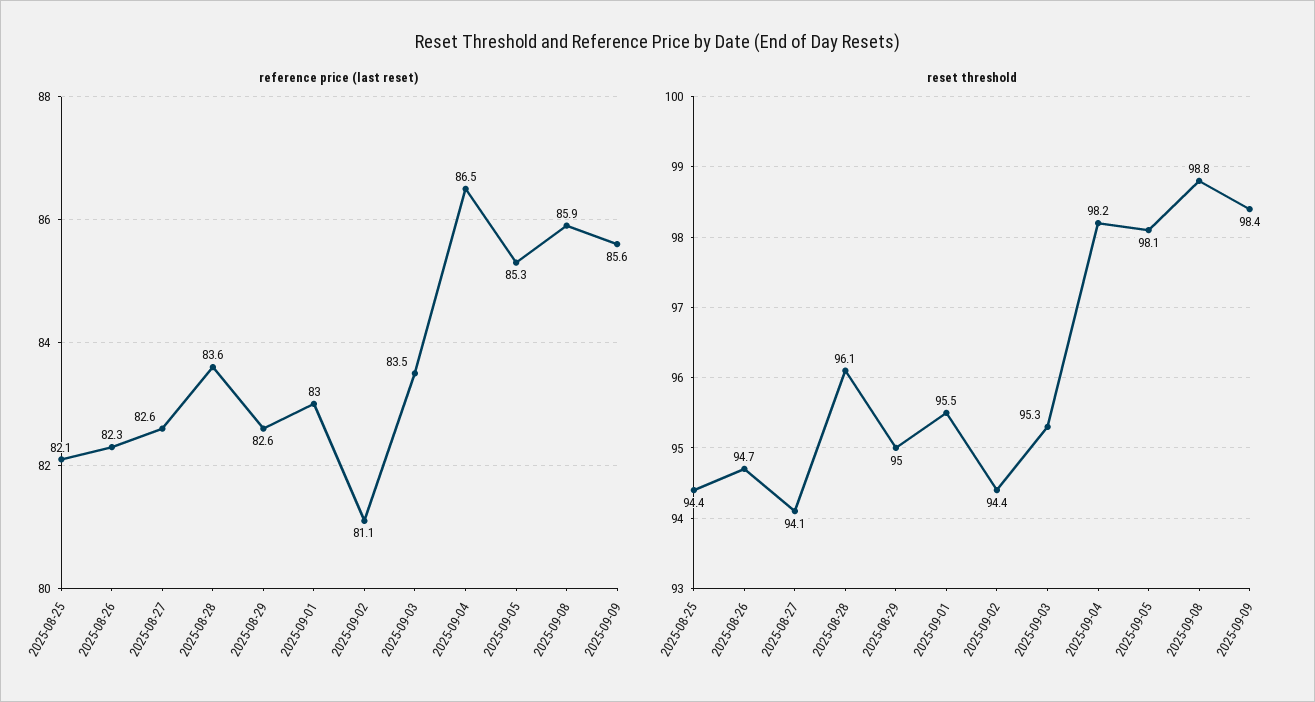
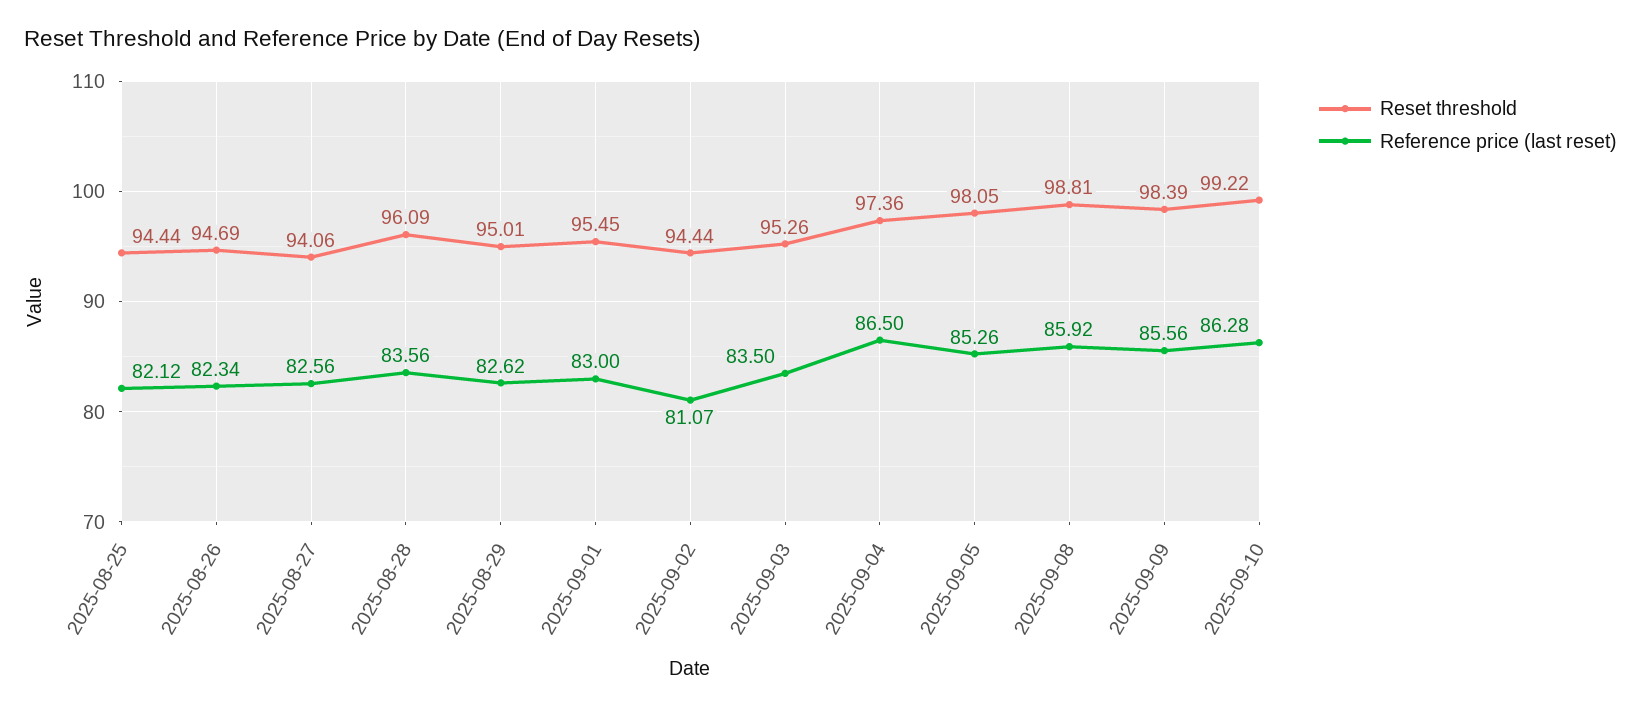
reset threshold, 2025-09-04: 98.2 -> 97.36
reset threshold, 2025-09-10: none -> 99.22
reference price (last reset), 2025-09-10: none -> 86.28

